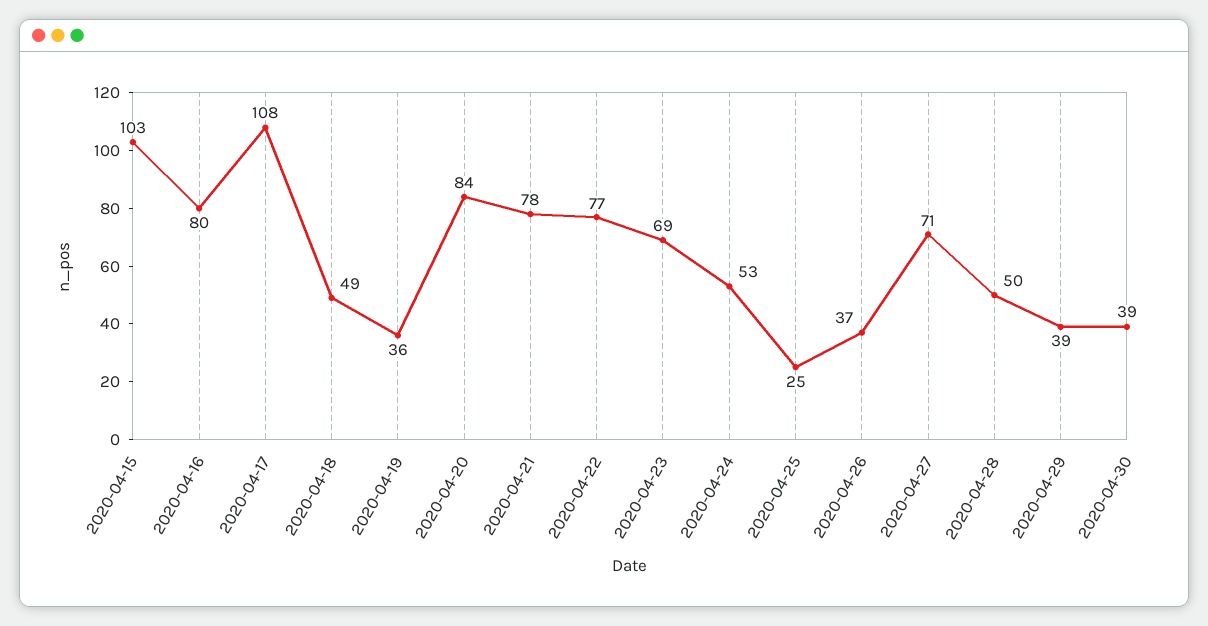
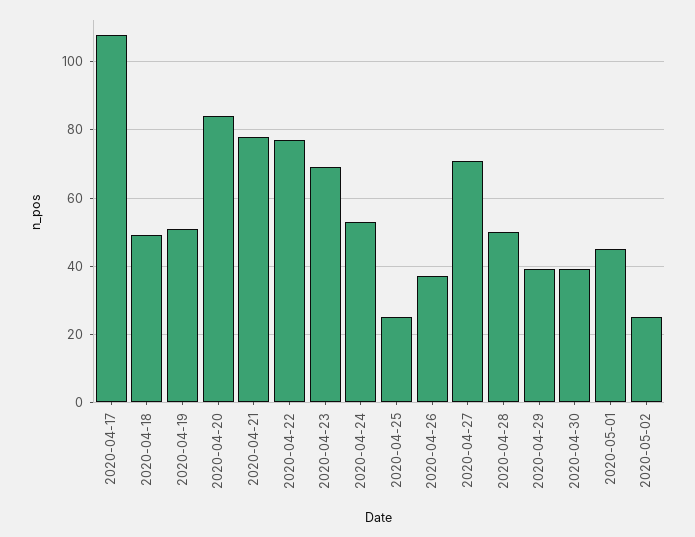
2020-04-15: 103 -> none
2020-04-16: 80 -> none
2020-04-19: 36 -> 50
2020-05-01: none -> 45
2020-05-02: none -> 25

